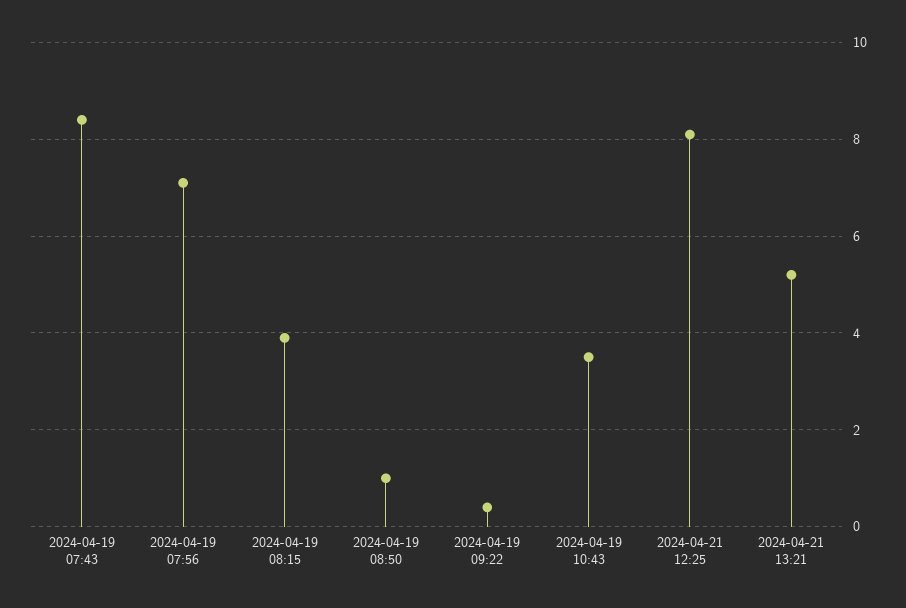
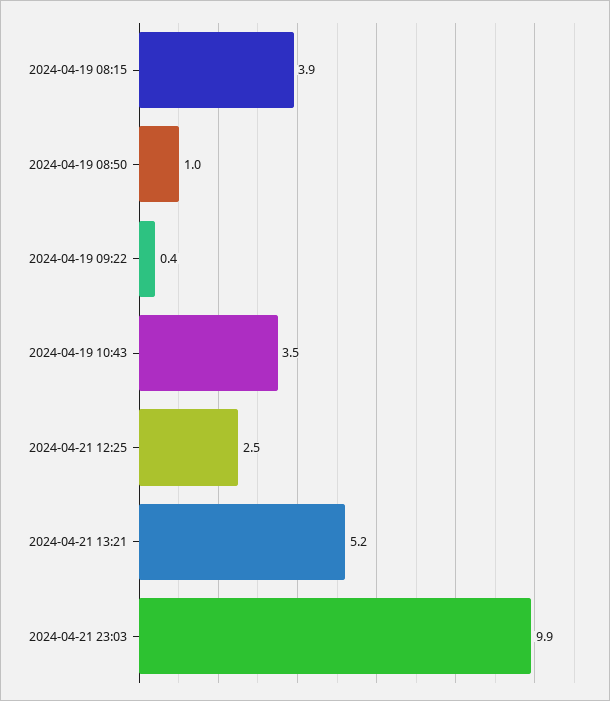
2024-04-19 07:43: 8.5 -> none
2024-04-19 07:56: 7 -> none
2024-04-21 12:25: 8 -> 2.5
2024-04-21 23:03: none -> 9.9

